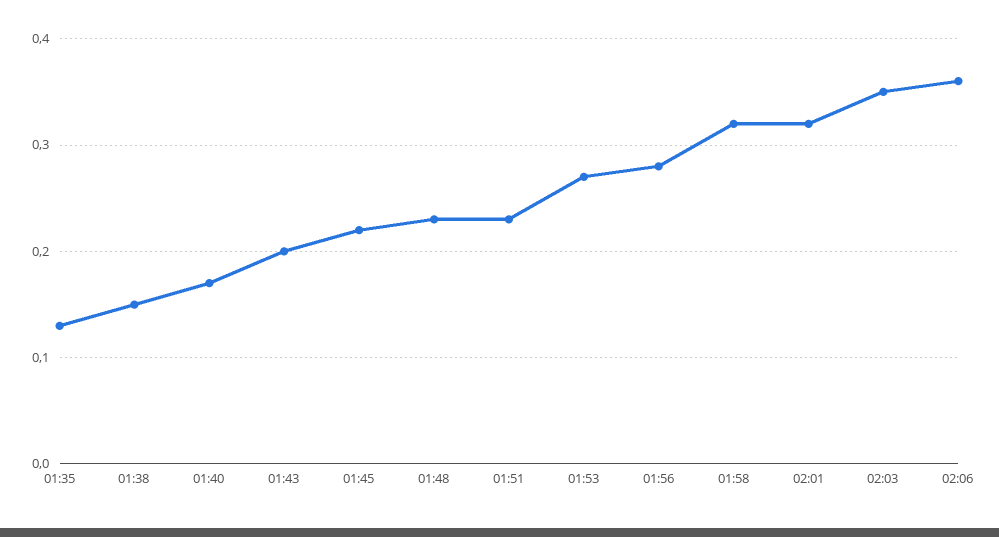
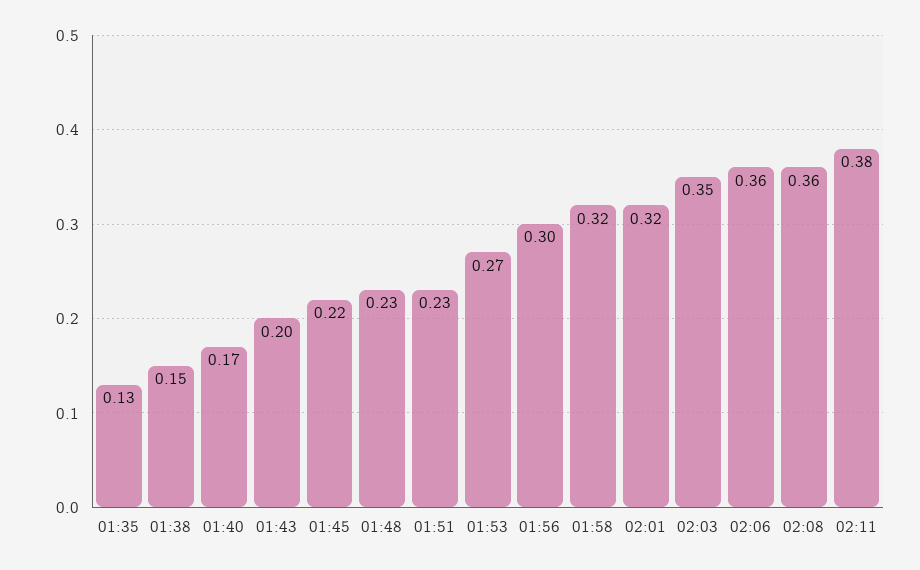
01:56: 0.28 -> 0.3
02:08: none -> 0.36
02:11: none -> 0.38

